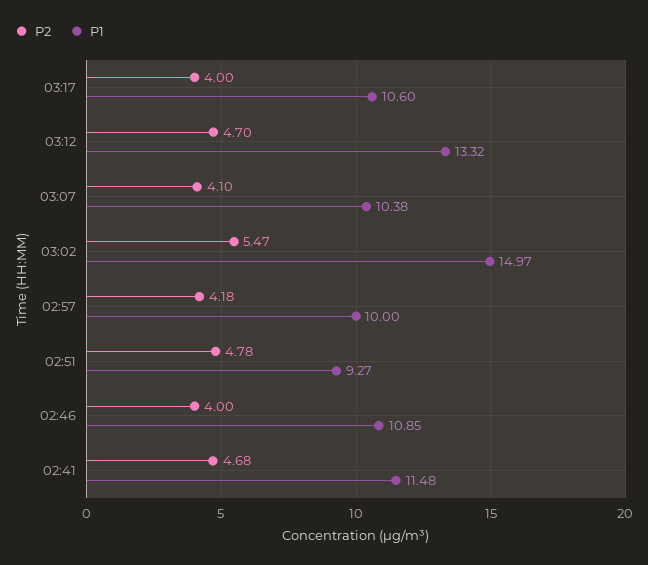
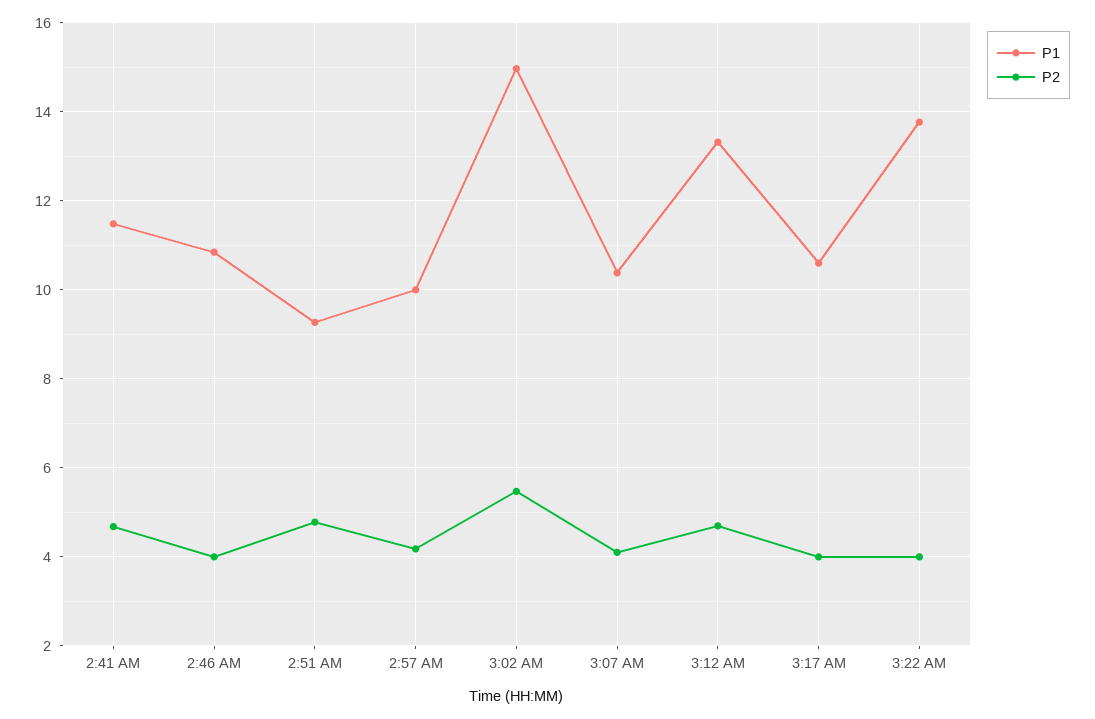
P1, 3:22 AM: none -> 13.8
P2, 3:22 AM: none -> 4

